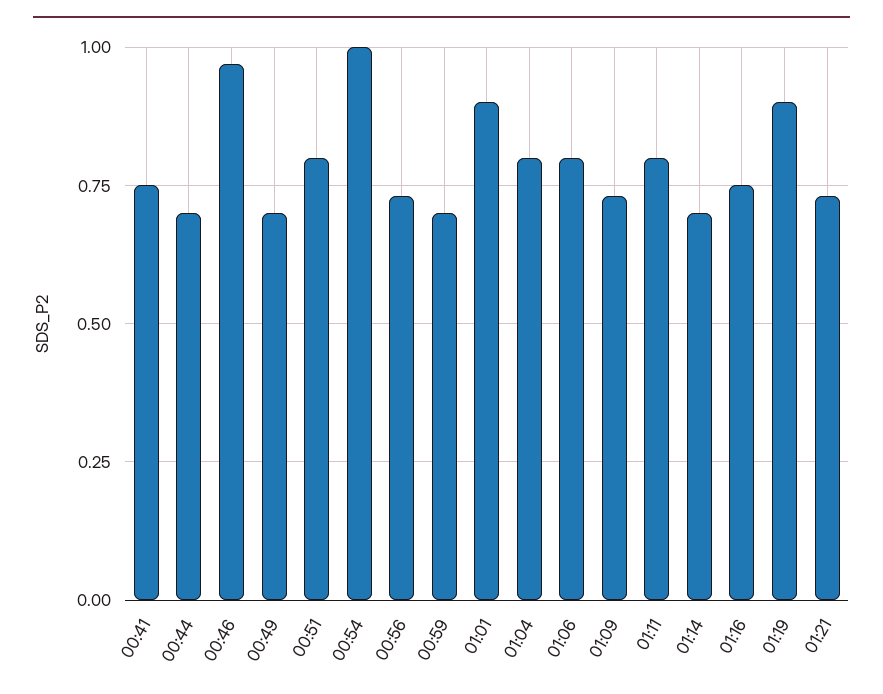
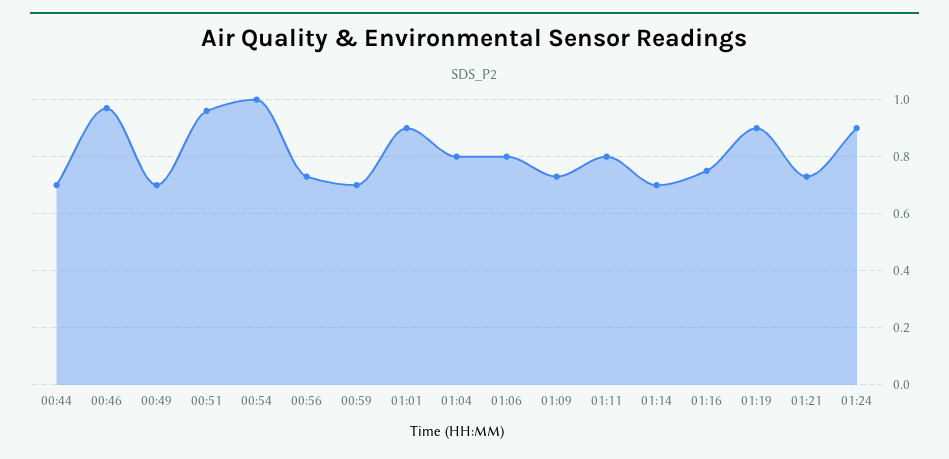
00:41: 0.75 -> none
00:51: 0.8 -> 0.95
01:24: none -> 0.9

